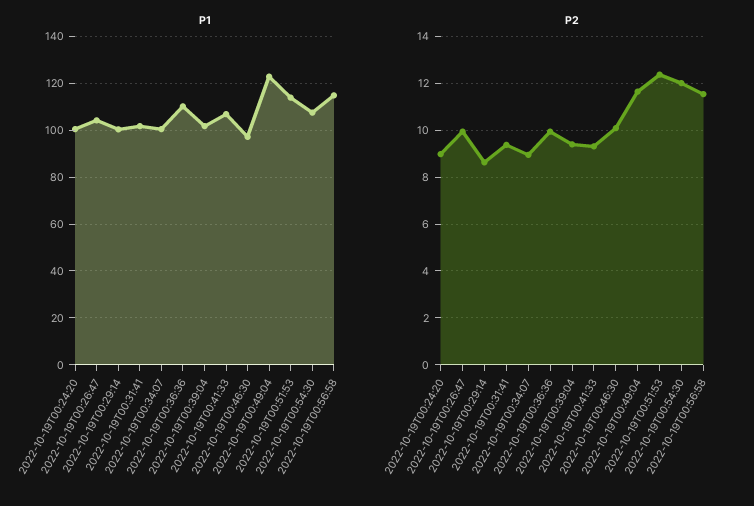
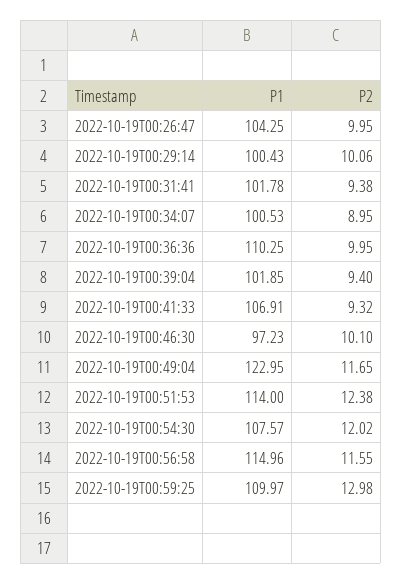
P1, 2022-10-19T00:24:20: 100 -> none
P2, 2022-10-19T00:24:20: 9 -> none
P2, 2022-10-19T00:29:14: 8.5 -> 10.06
P1, 2022-10-19T00:59:25: none -> 109.97
P2, 2022-10-19T00:59:25: none -> 12.98

